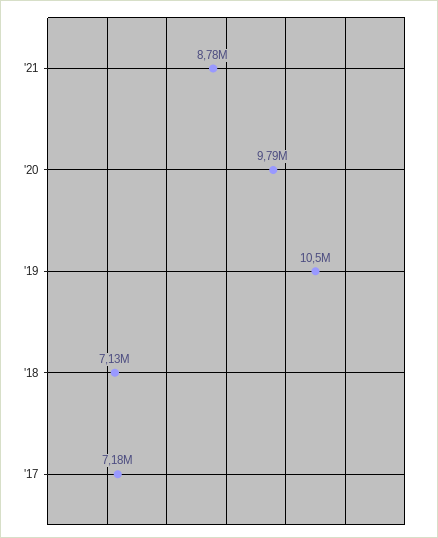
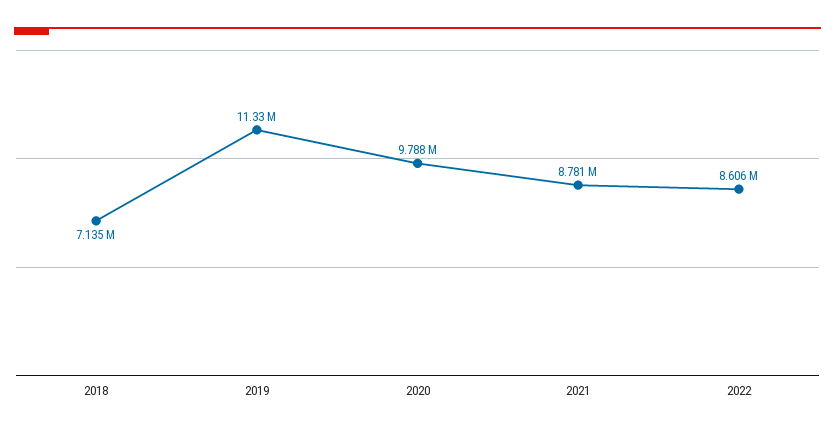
'19: 10500000 -> 11330000
'17: 7180000 -> none
2022: none -> 8606000

